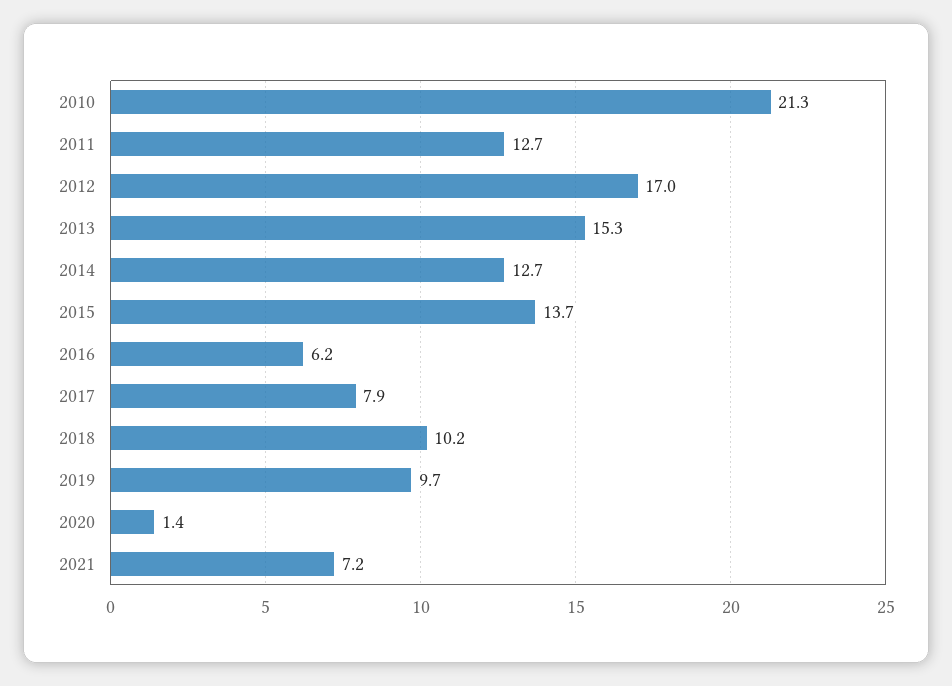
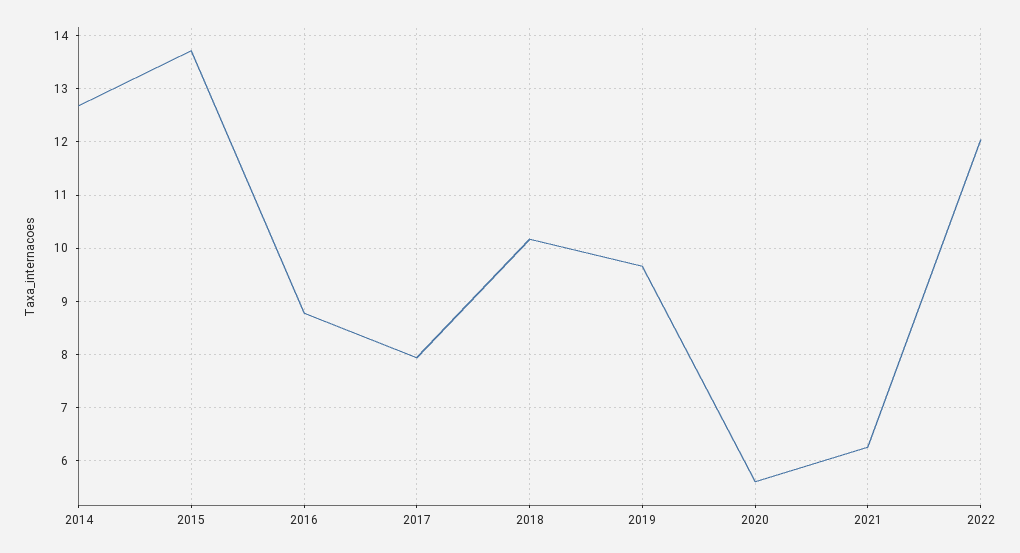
2010: 21.3 -> none
2011: 12.7 -> none
2012: 17 -> none
2013: 15.3 -> none
2016: 6.2 -> 8.8
2020: 1.4 -> 5.6
2021: 7.2 -> 6.2
2022: none -> 12

